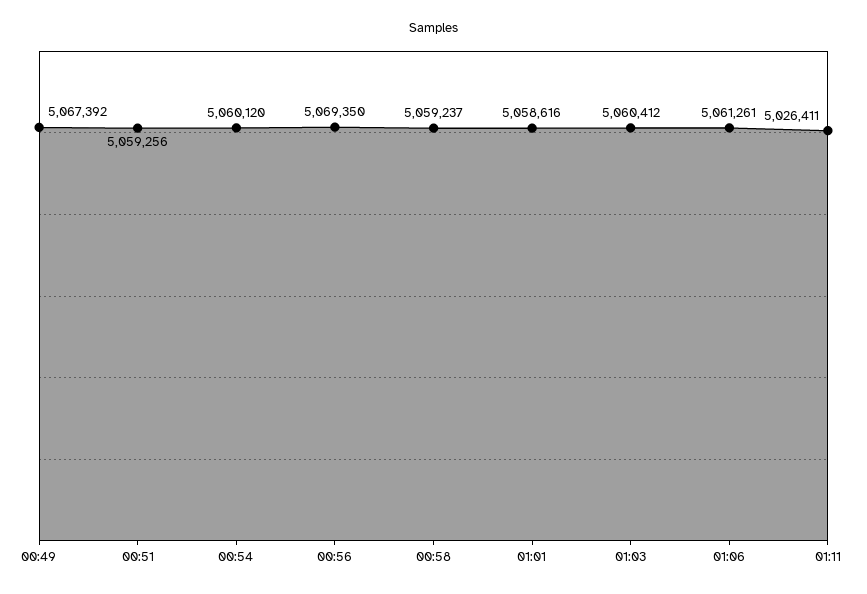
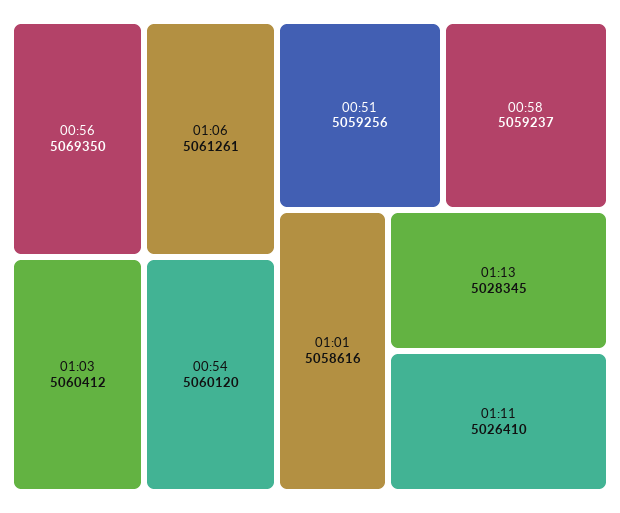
00:49: 5067392 -> none
01:11: 5026411 -> 5026410
01:13: none -> 5028345

